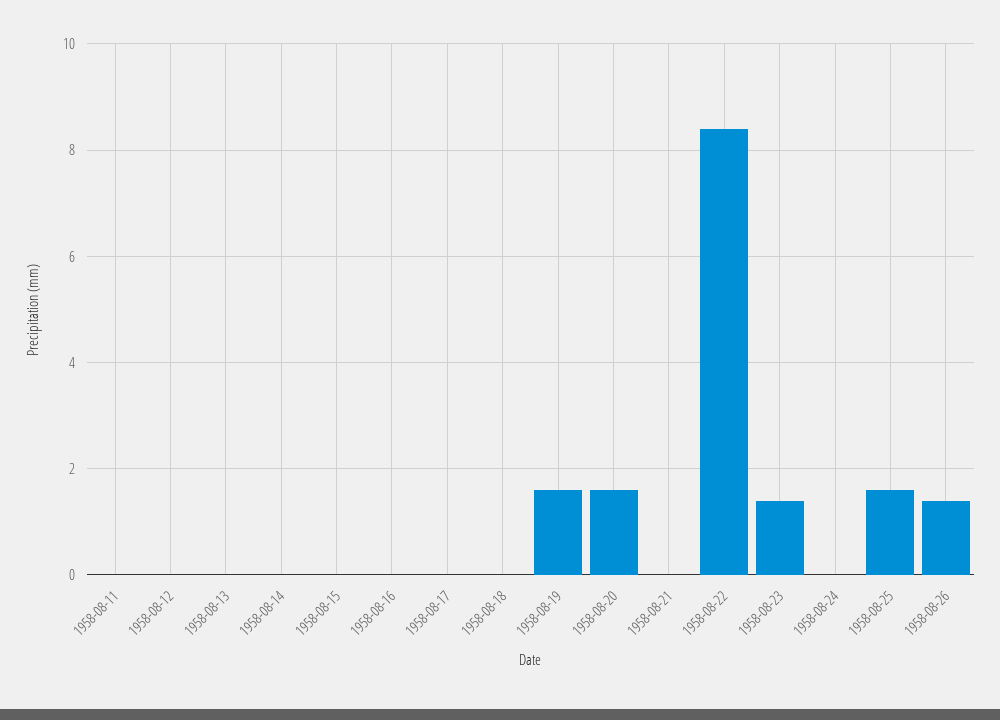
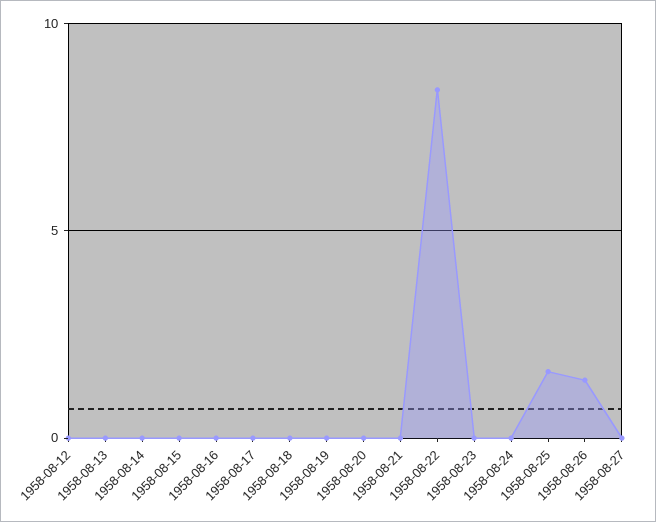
1958-08-11: 0 -> none
1958-08-19: 1.5 -> 0
1958-08-20: 1.5 -> 0
1958-08-23: 1.5 -> 0
1958-08-27: none -> 0

